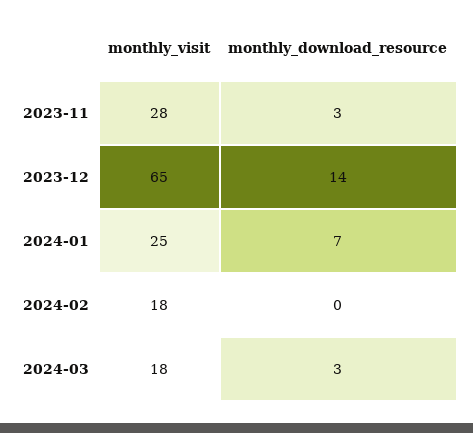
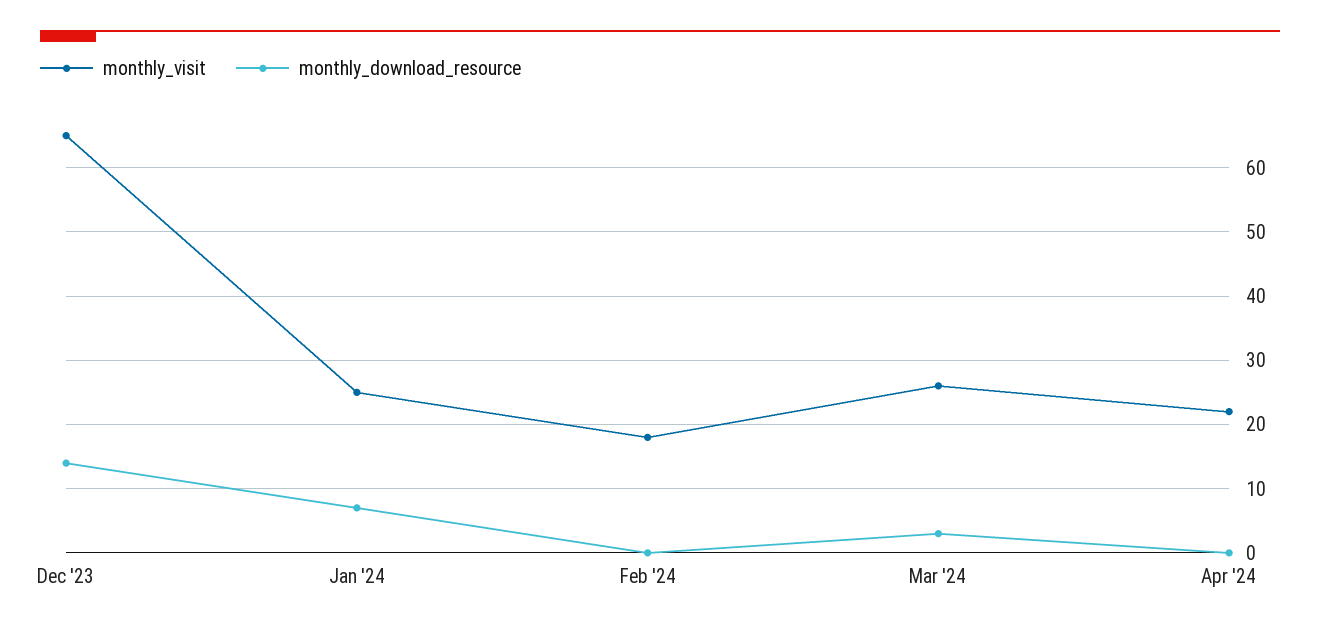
monthly_visit, 2023-11: 28 -> none
monthly_download_resource, 2023-11: 3 -> none
monthly_visit, 2024-03: 18 -> 26
monthly_visit, Apr '24: none -> 22
monthly_download_resource, Apr '24: none -> 0

